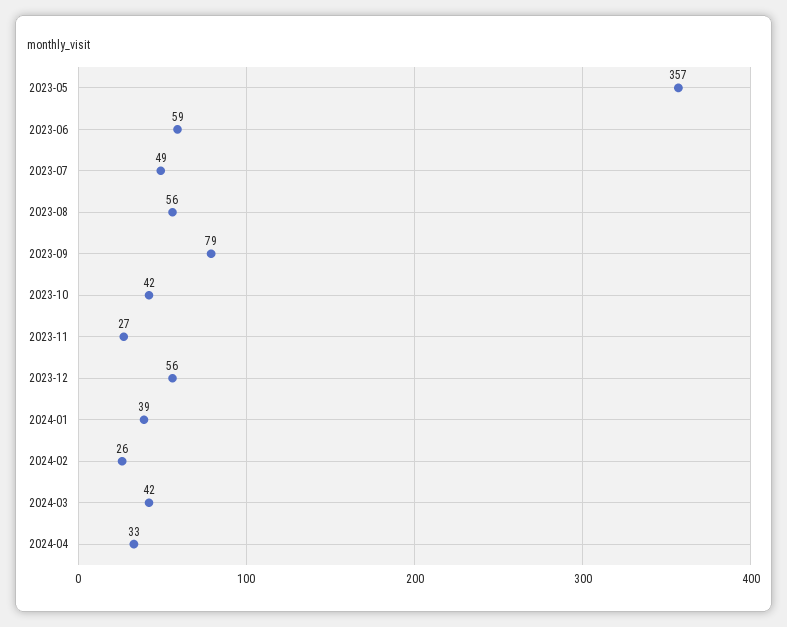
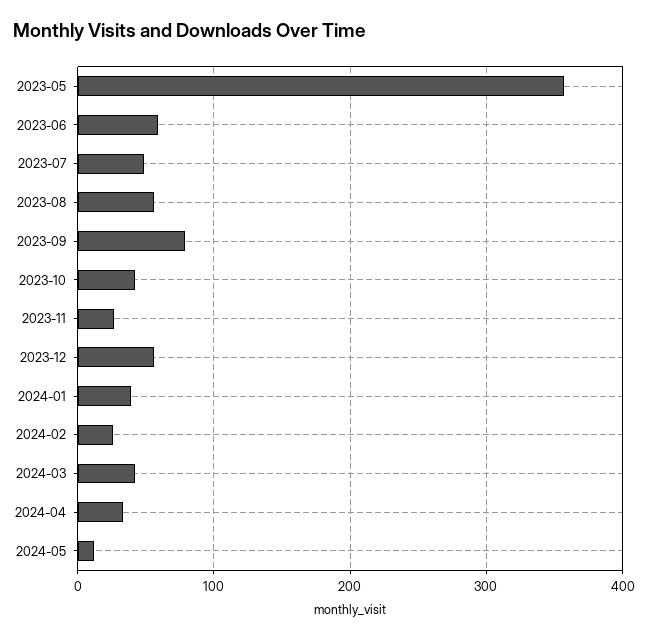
2024-05: none -> 10

